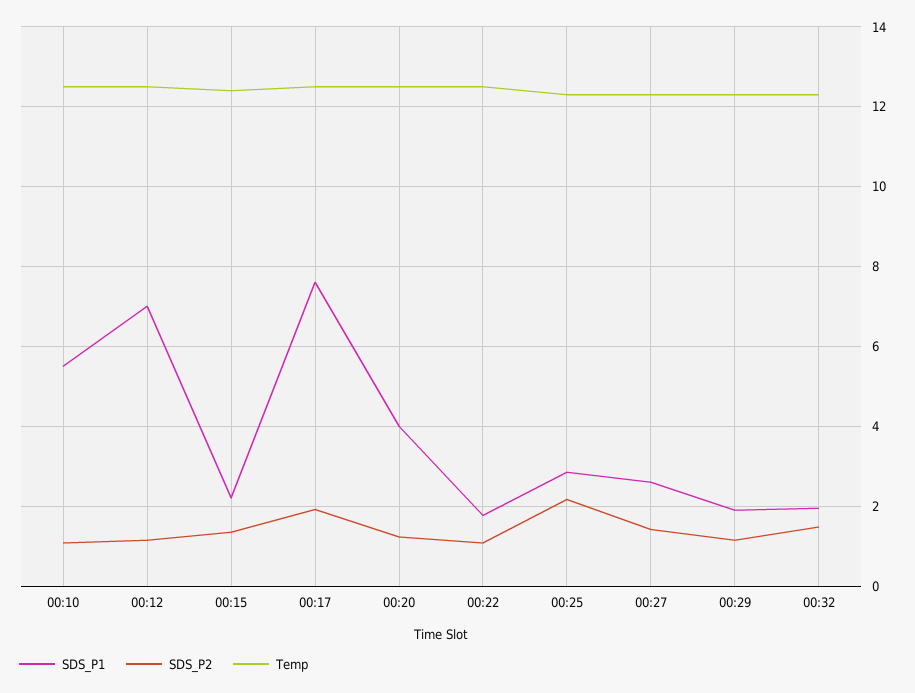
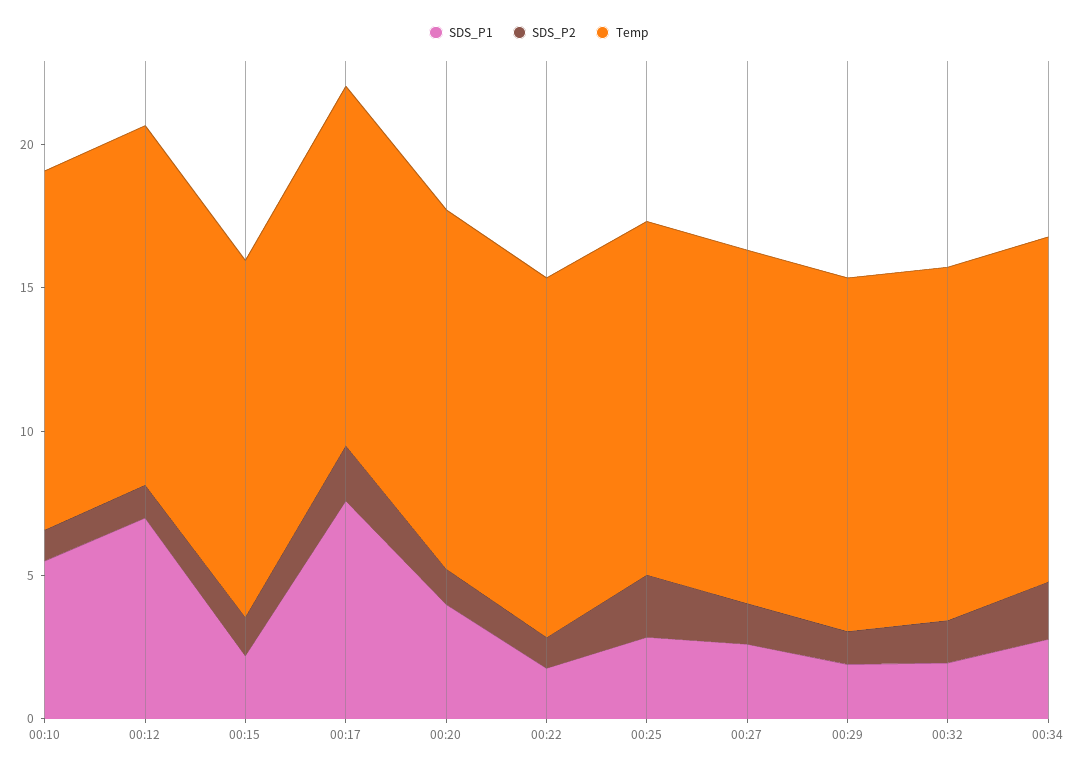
SDS_P1, 00:34: none -> 3
SDS_P2, 00:34: none -> 2
Temp, 00:34: none -> 12

